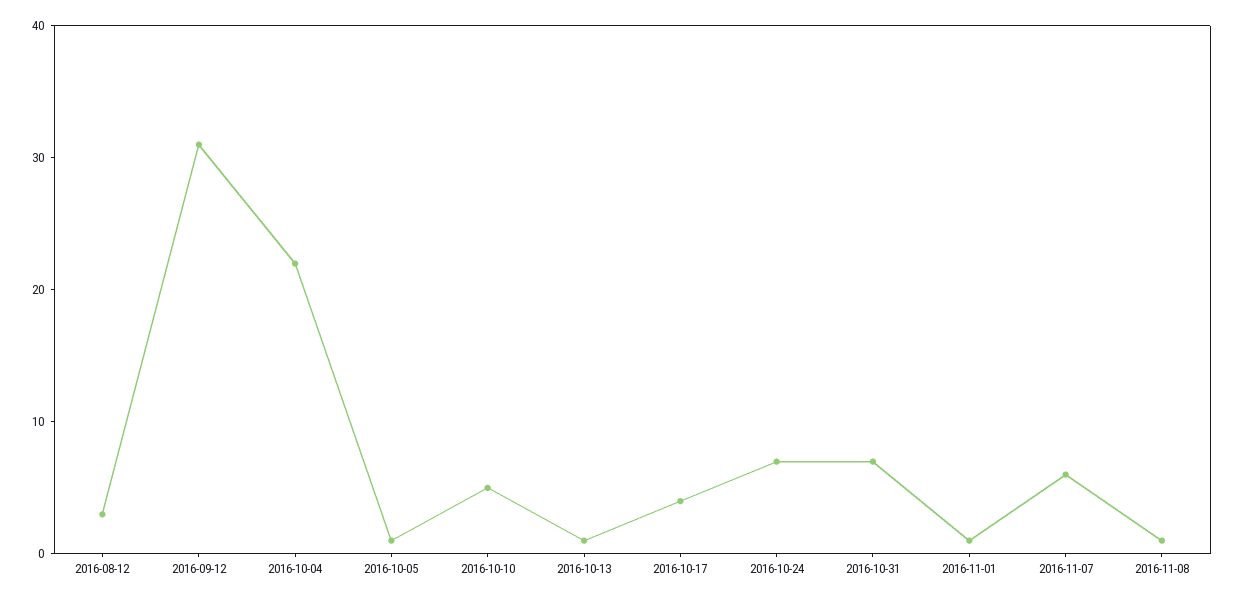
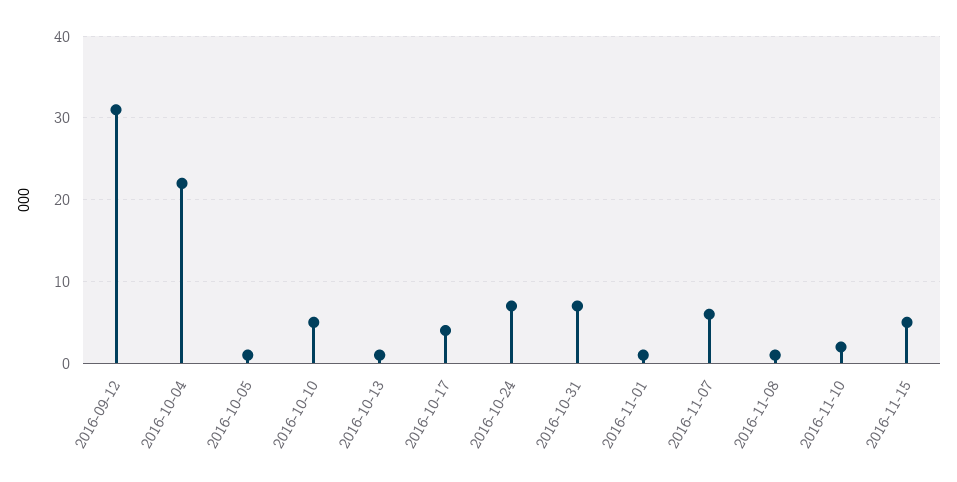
2016-08-12: 3 -> none
2016-11-10: none -> 2
2016-11-15: none -> 5

